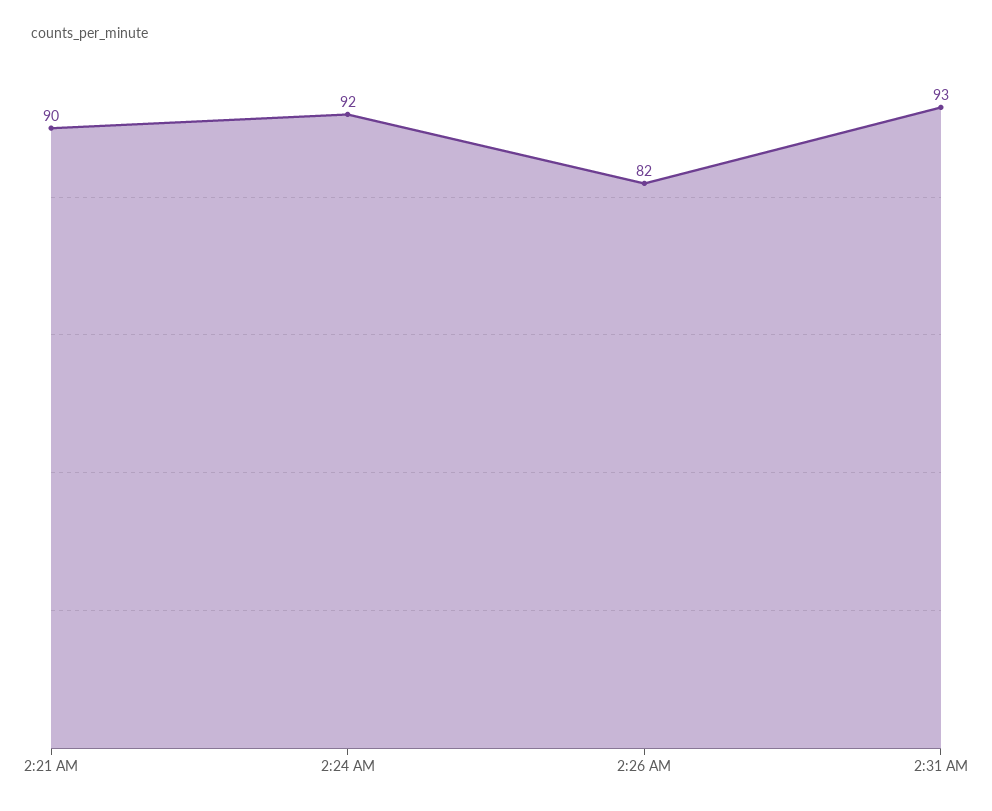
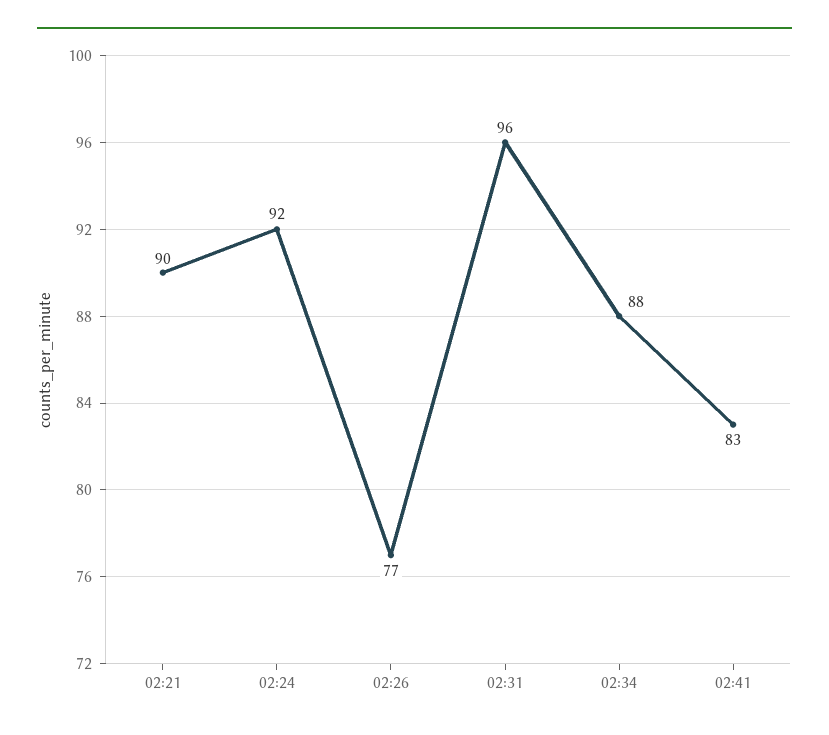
2:26 AM: 82 -> 77
2:31 AM: 93 -> 96
02:34: none -> 88
02:41: none -> 83

